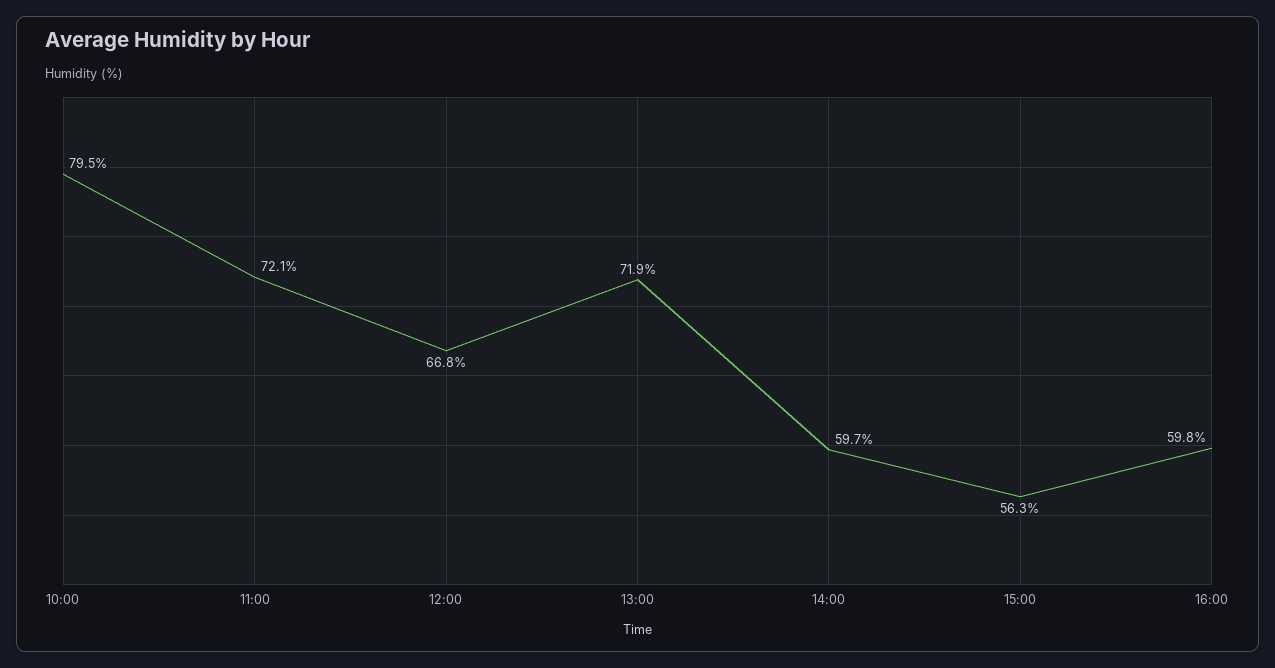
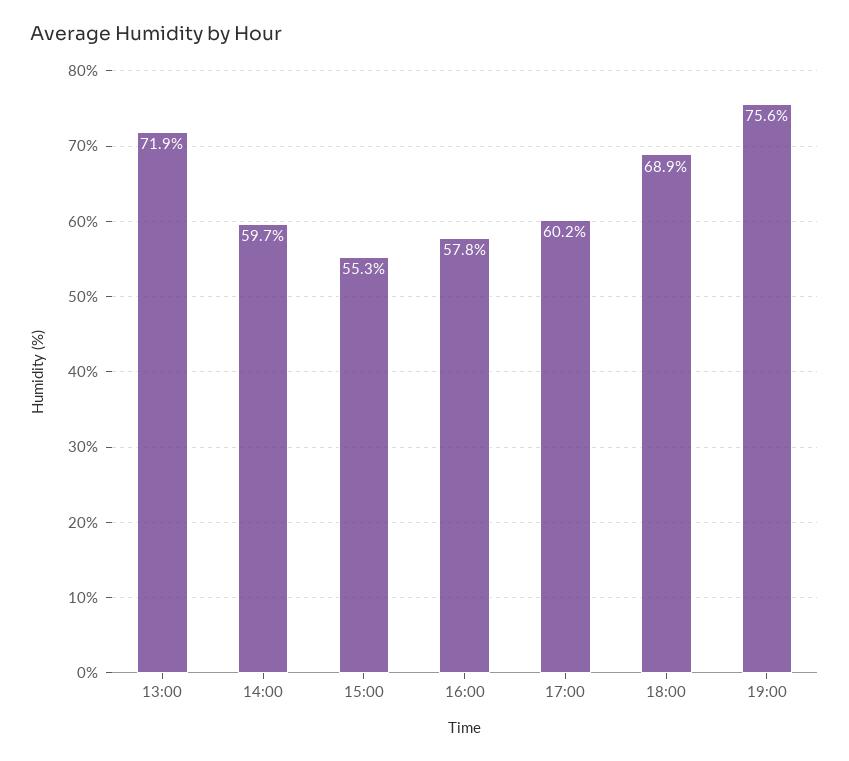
10:00: 79.5 -> none
11:00: 72.1 -> none
12:00: 66.8 -> none
15:00: 56.3 -> 55.3
16:00: 59.8 -> 57.8
17:00: none -> 60.2
18:00: none -> 68.9
19:00: none -> 75.6

